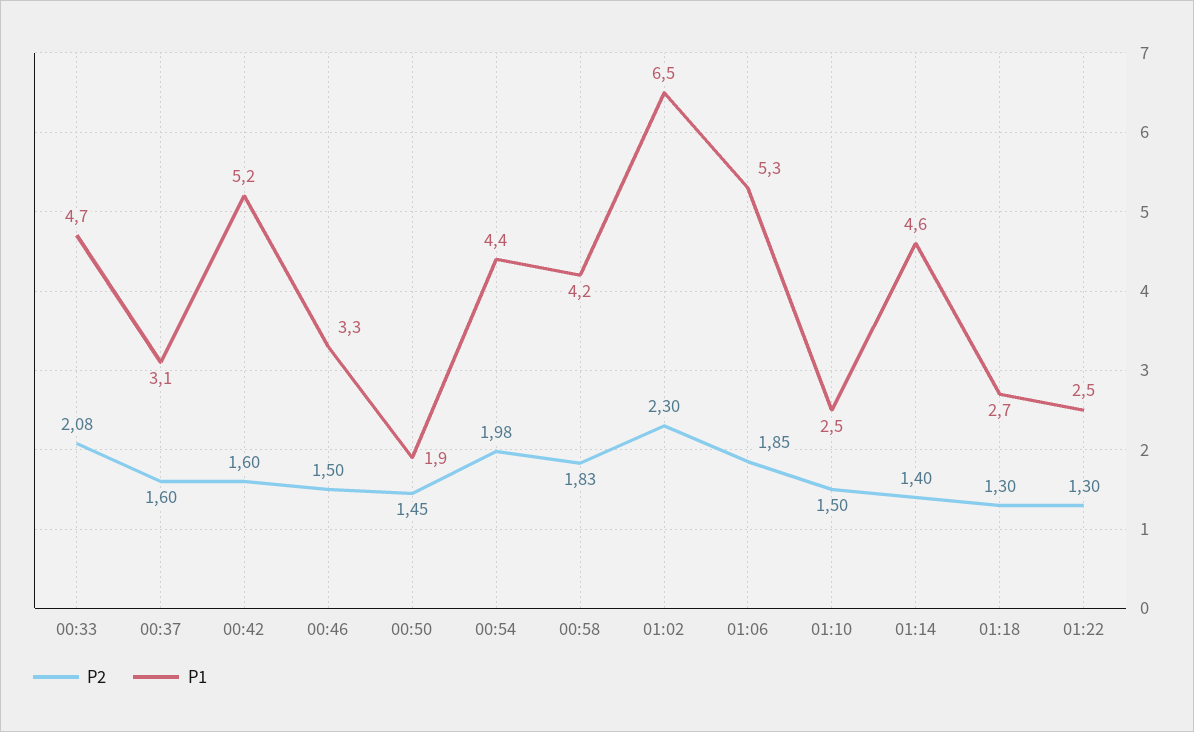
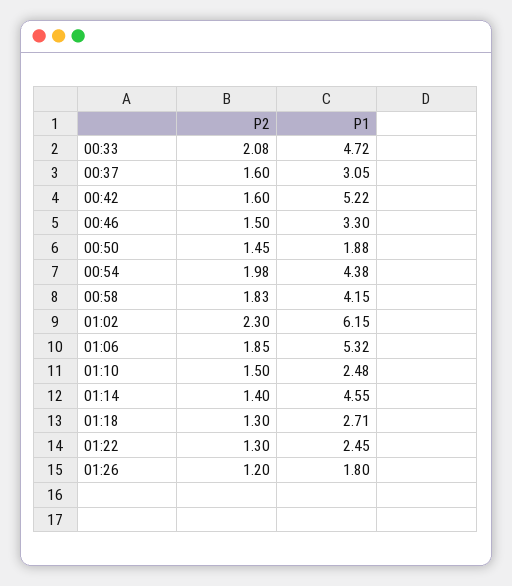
P1, 01:02: 6.5 -> 6.15
P2, 01:26: none -> 1.2
P1, 01:26: none -> 1.8

